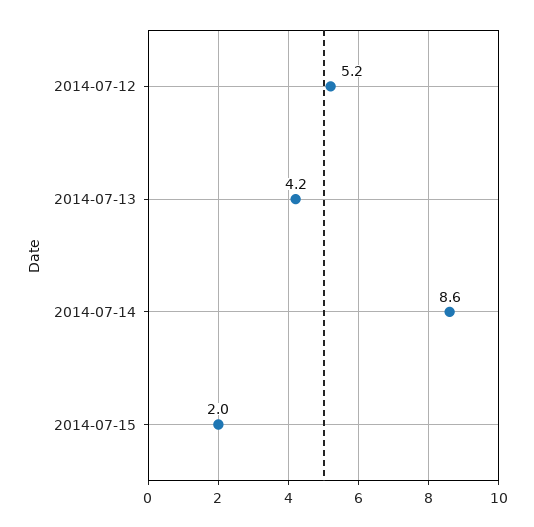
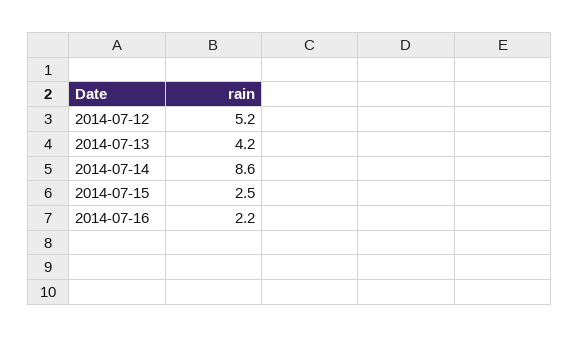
2014-07-15: 2 -> 2.5
2014-07-16: none -> 2.2

